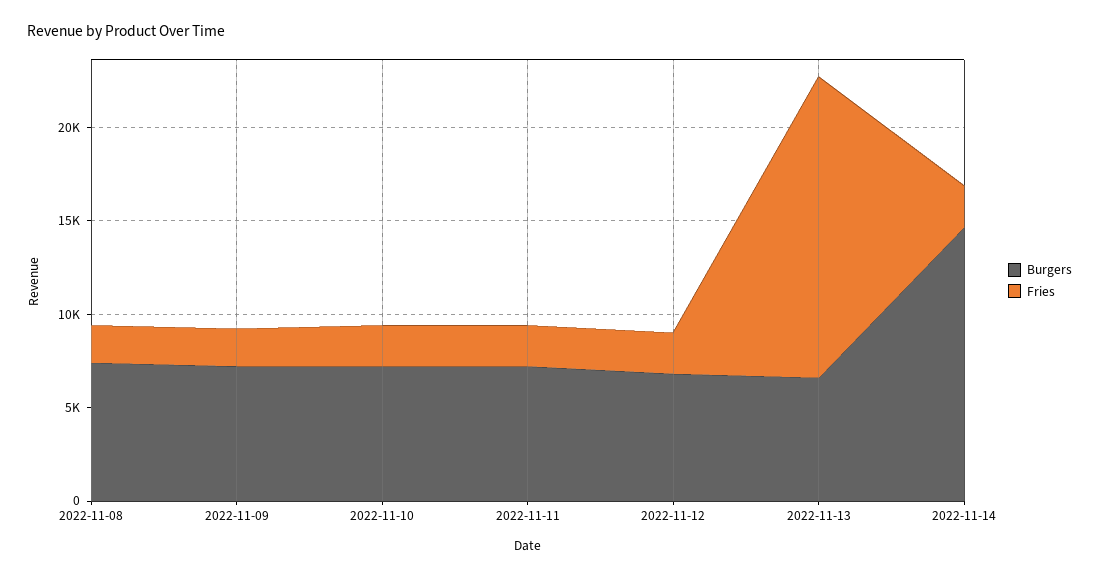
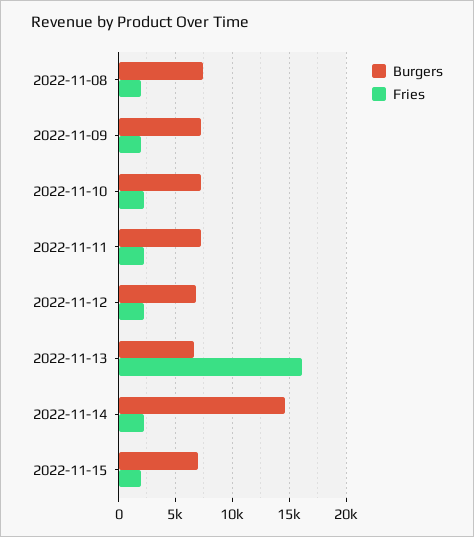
Burgers, 2022-11-15: none -> 7000
Fries, 2022-11-15: none -> 2000

